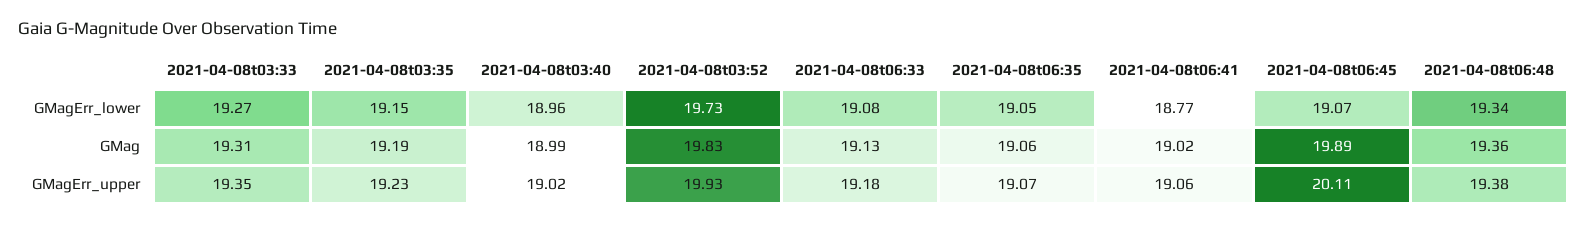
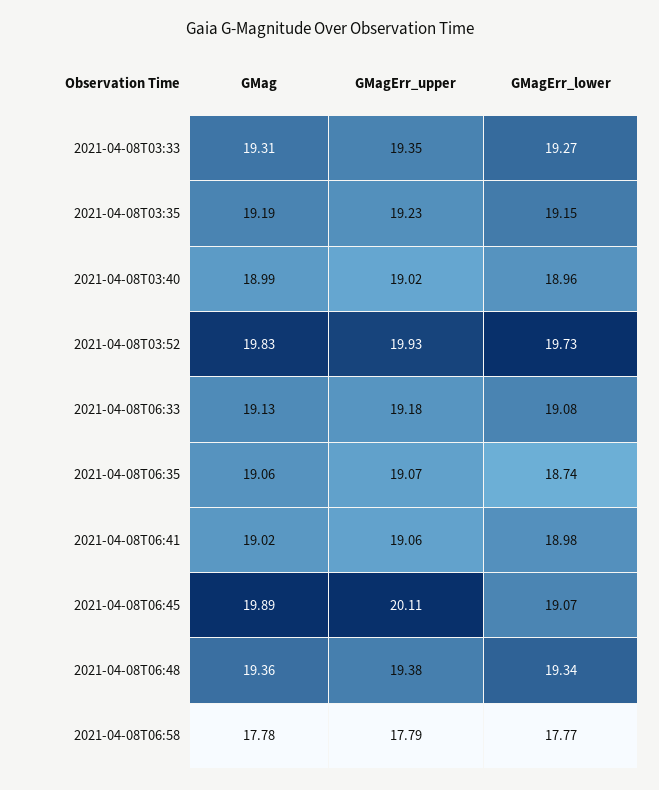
2021-04-08t06:35, GMagErr_lower: 19.05 -> 18.74
2021-04-08t06:41, GMagErr_lower: 18.77 -> 18.98
2021-04-08T06:58, GMag: none -> 17.78
2021-04-08T06:58, GMagErr_upper: none -> 17.79
2021-04-08T06:58, GMagErr_lower: none -> 17.77

